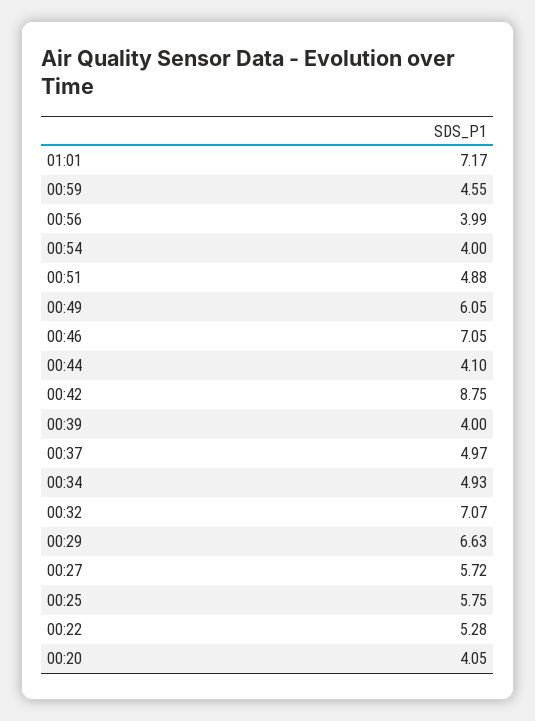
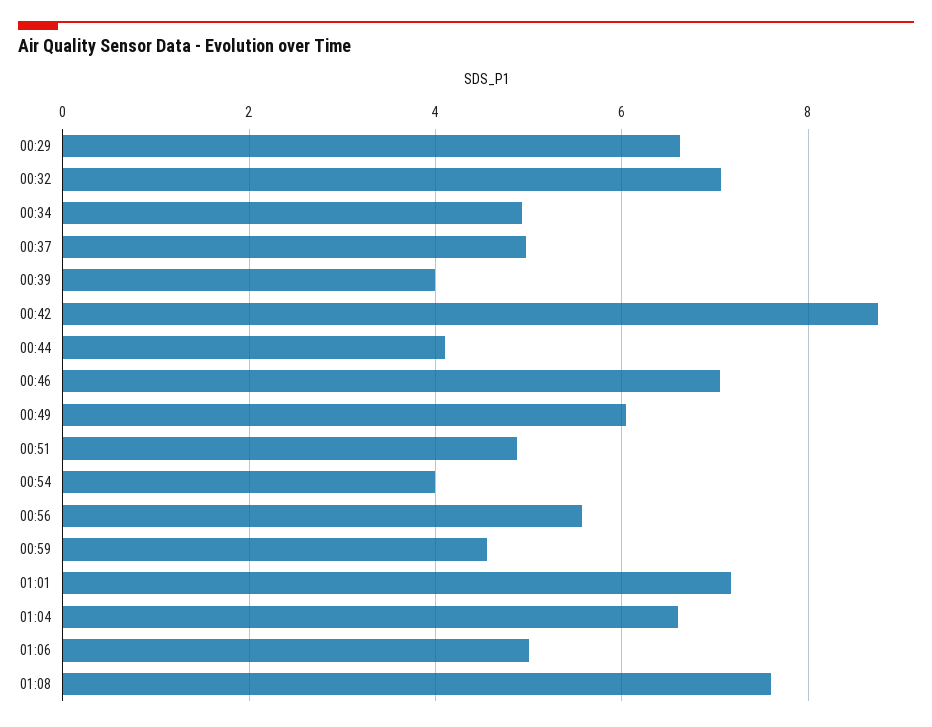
00:56: 3.99 -> 5.6
00:27: 5.72 -> none
00:25: 5.75 -> none
00:22: 5.28 -> none
00:20: 4.05 -> none
01:04: none -> 6.6
01:06: none -> 5
01:08: none -> 7.6

